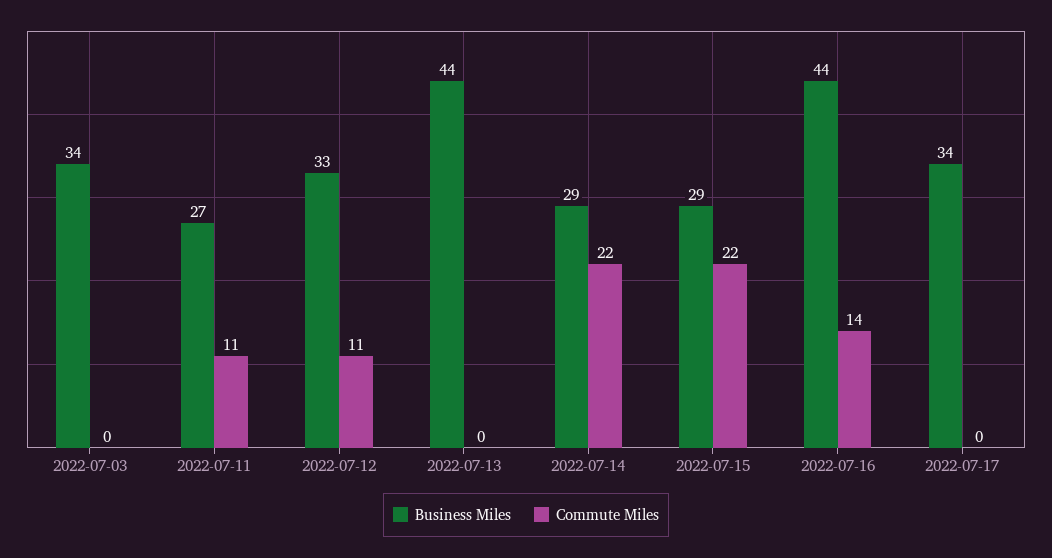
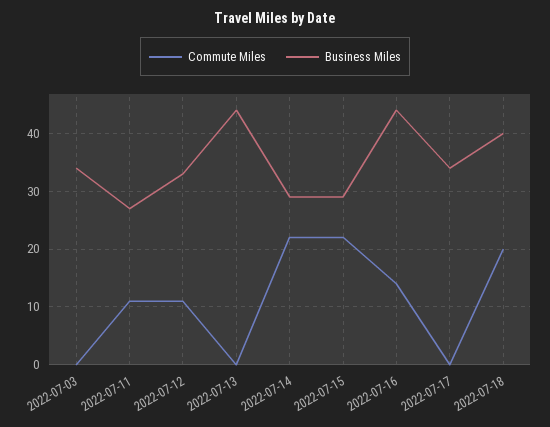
Commute Miles, 2022-07-18: none -> 20
Business Miles, 2022-07-18: none -> 40

